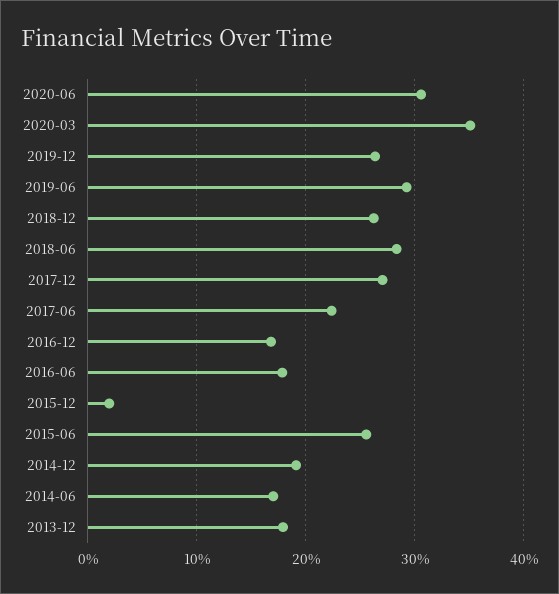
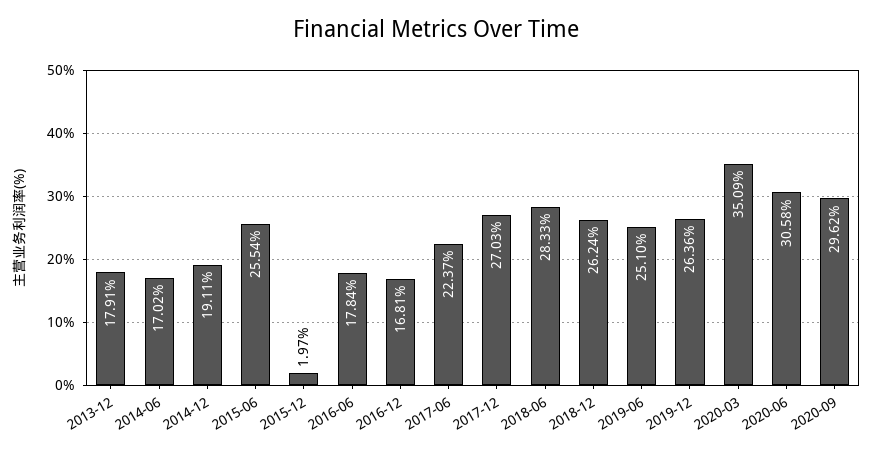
2019-06: 29 -> 25.1
2020-09: none -> 29.62

